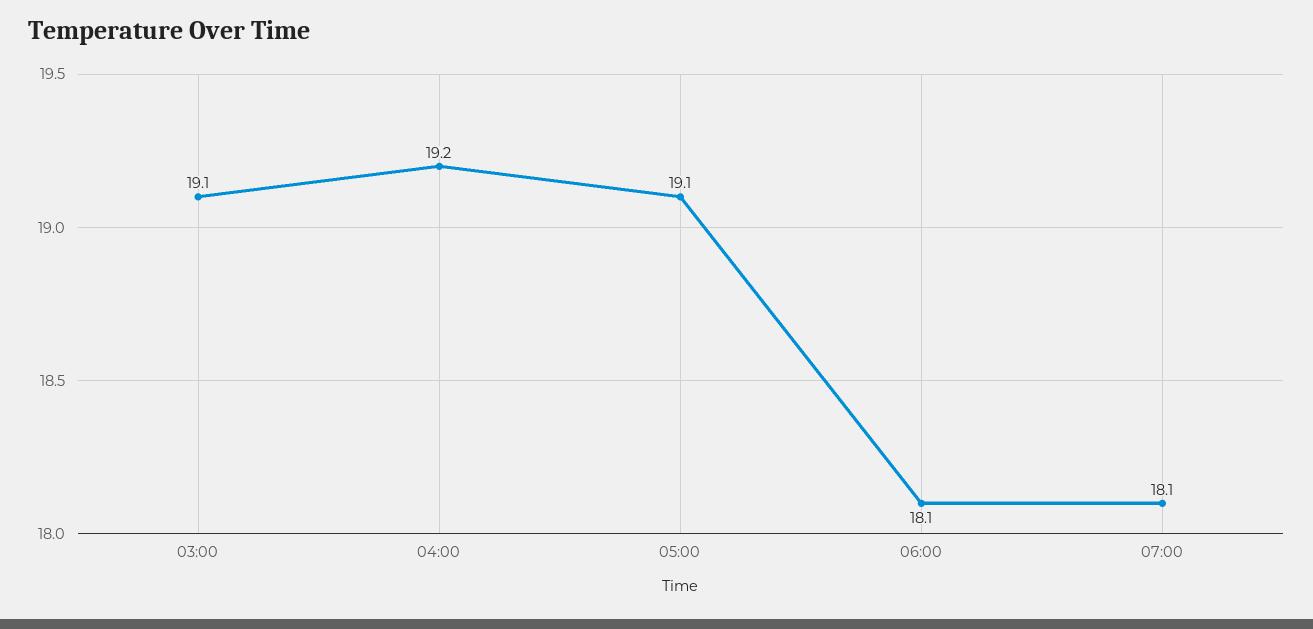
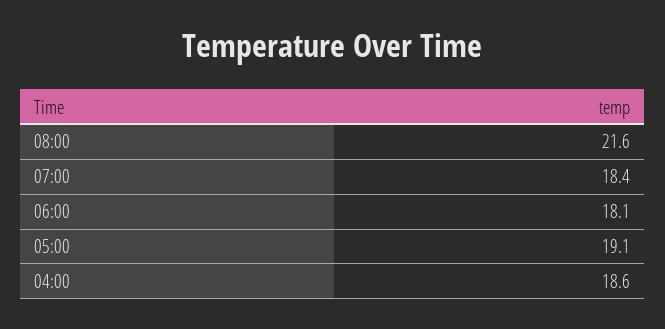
03:00: 19.1 -> none
04:00: 19.2 -> 18.6
07:00: 18.1 -> 18.4
08:00: none -> 21.6

